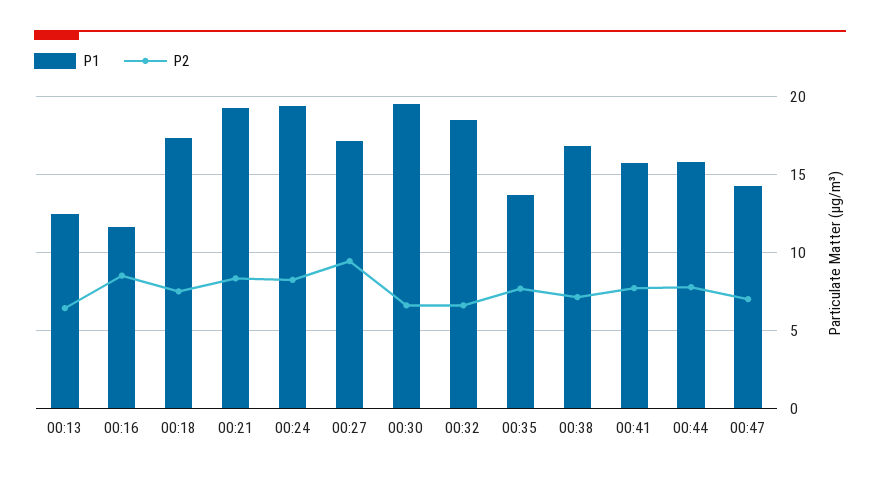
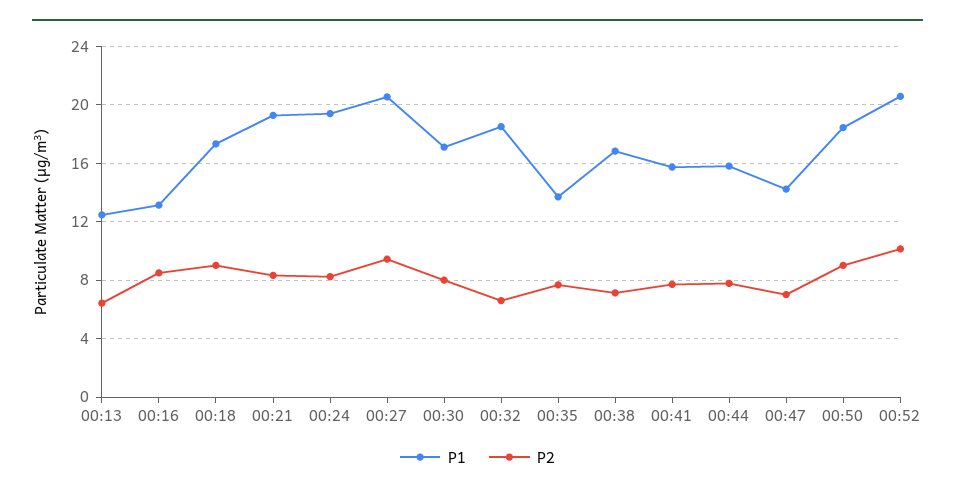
P1, 00:16: 11.5 -> 13
P2, 00:18: 7.5 -> 9
P1, 00:27: 17 -> 20.5
P1, 00:30: 19.5 -> 17
P2, 00:30: 6.5 -> 8
P1, 00:50: none -> 18.5
P2, 00:50: none -> 9
P1, 00:52: none -> 20.5
P2, 00:52: none -> 10

